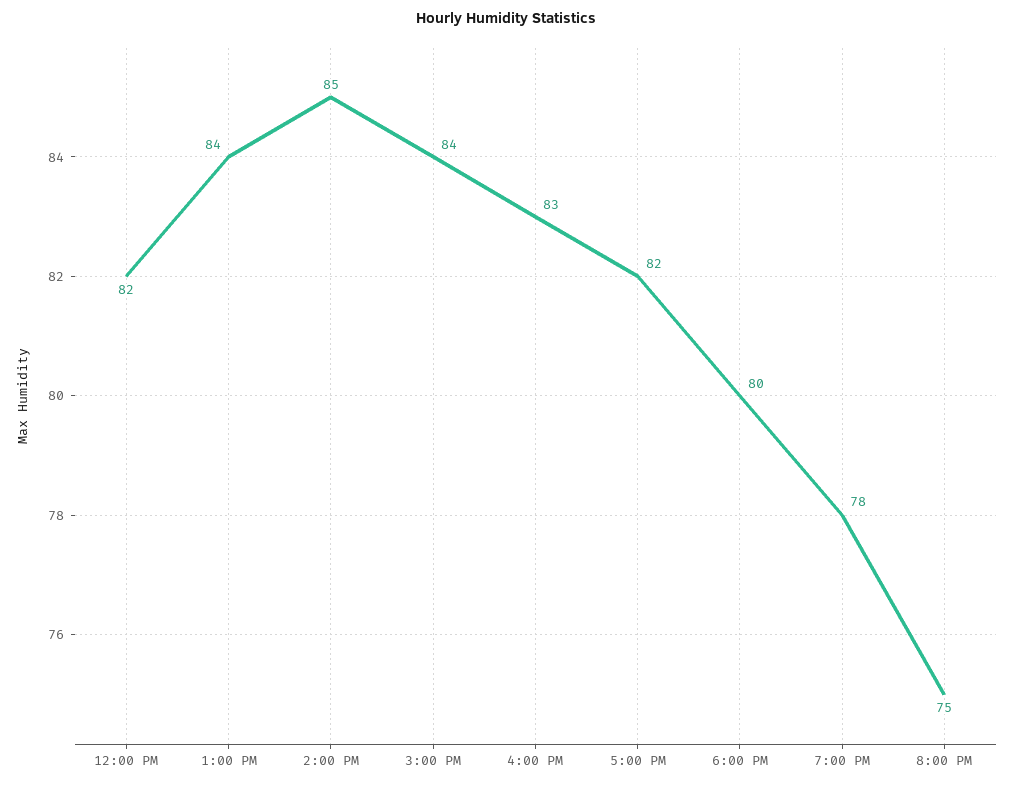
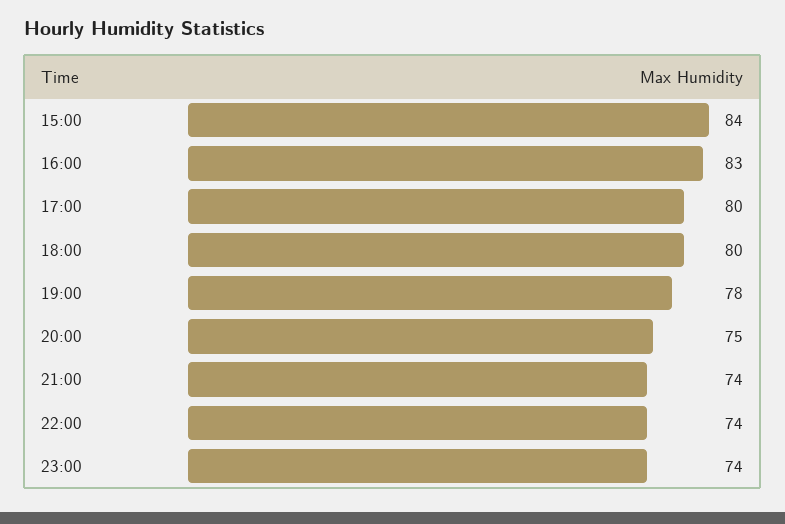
12:00 PM: 82 -> none
1:00 PM: 84 -> none
2:00 PM: 85 -> none
5:00 PM: 82 -> 80
21:00: none -> 74
22:00: none -> 74
23:00: none -> 74

